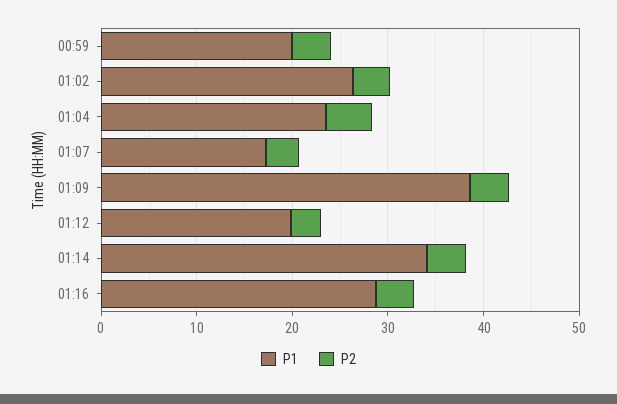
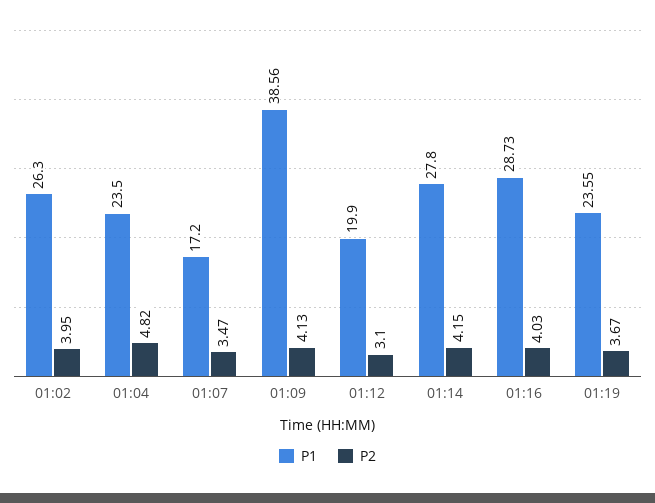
P1, 00:59: 20 -> none
P2, 00:59: 4 -> none
P1, 01:14: 34 -> 27.8
P1, 01:19: none -> 23.55
P2, 01:19: none -> 3.67

